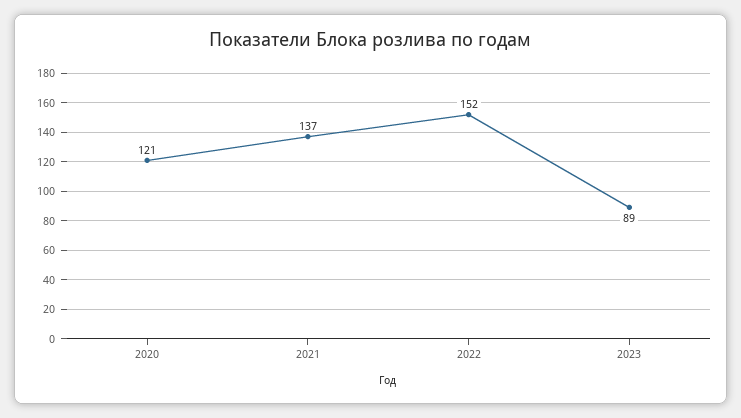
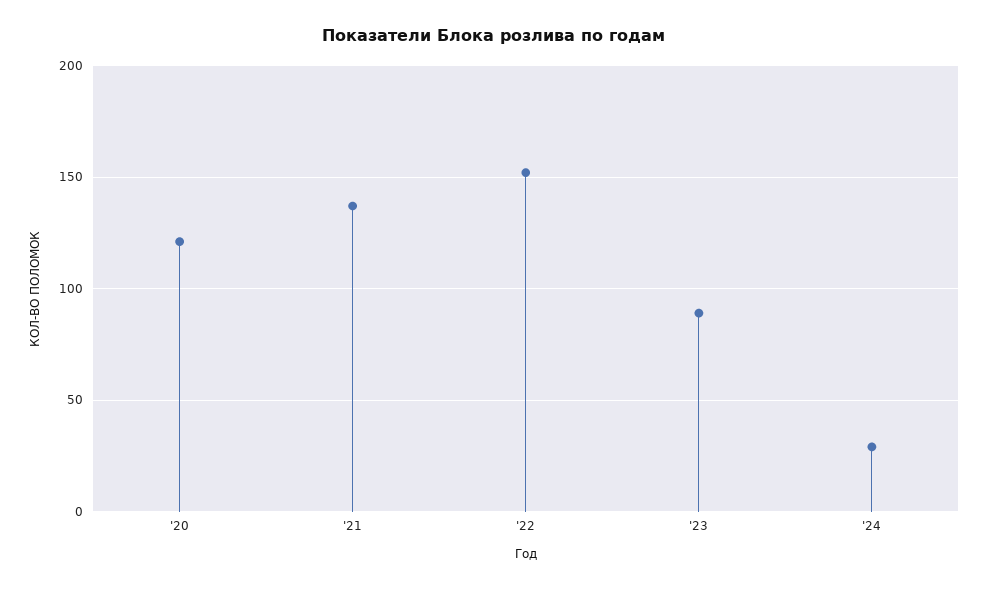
'24: none -> 30

